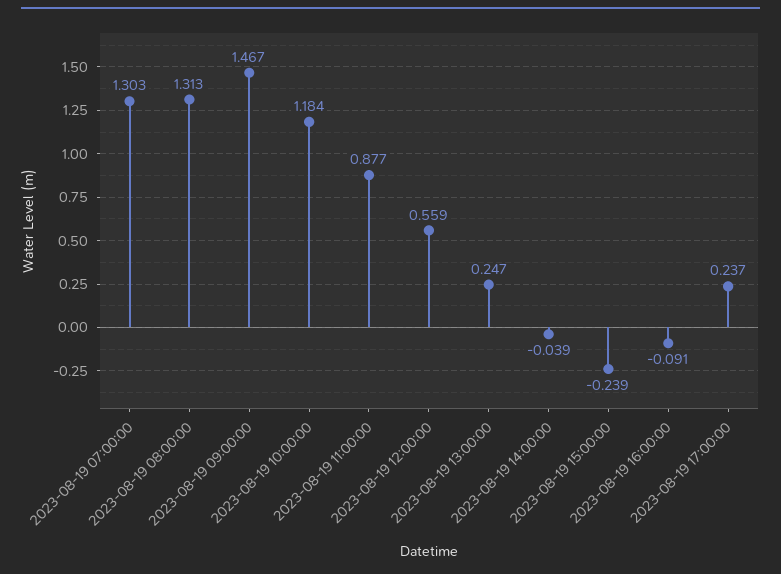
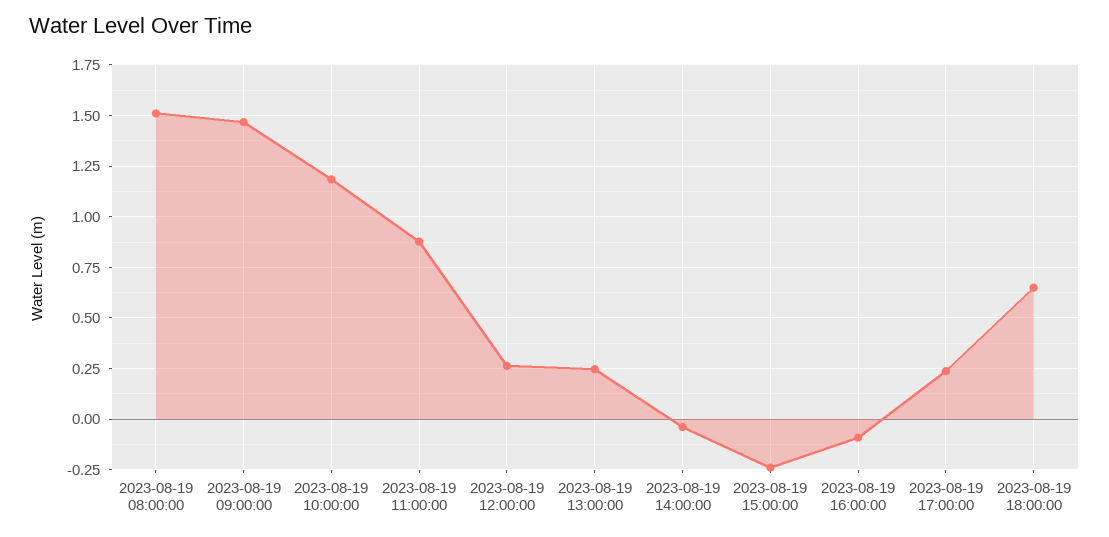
2023-08-19 07:00:00: 1.303 -> none
2023-08-19 08:00:00: 1.313 -> 1.5
2023-08-19 12:00:00: 0.559 -> 0.25
2023-08-19 18:00:00: none -> 0.65

